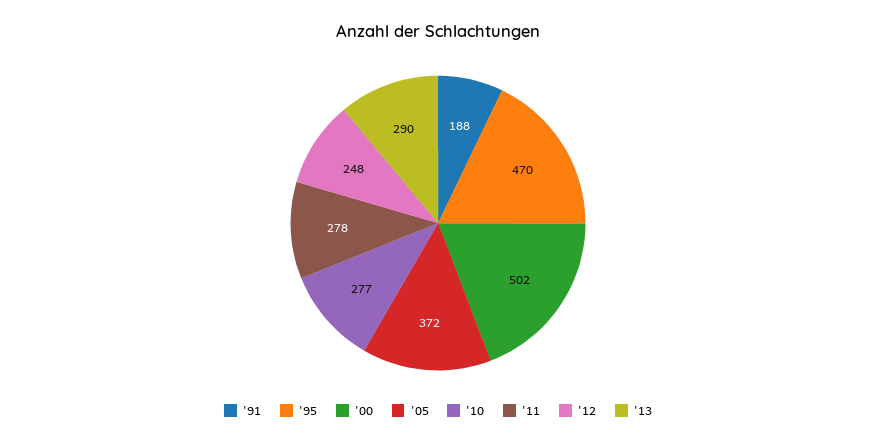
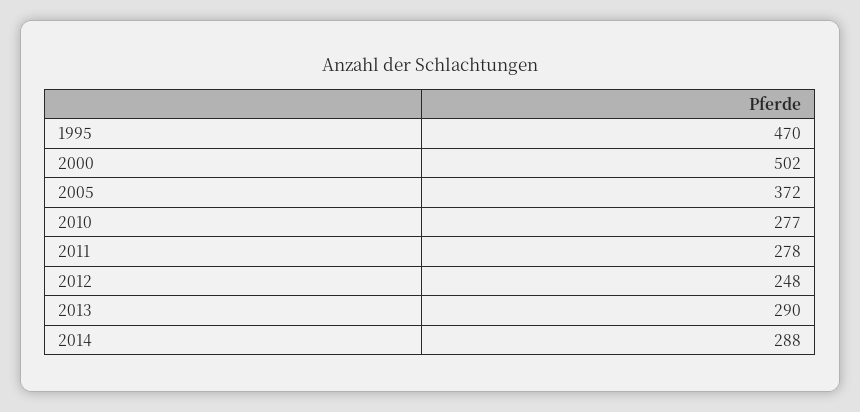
'91: 188 -> none
2014: none -> 288

